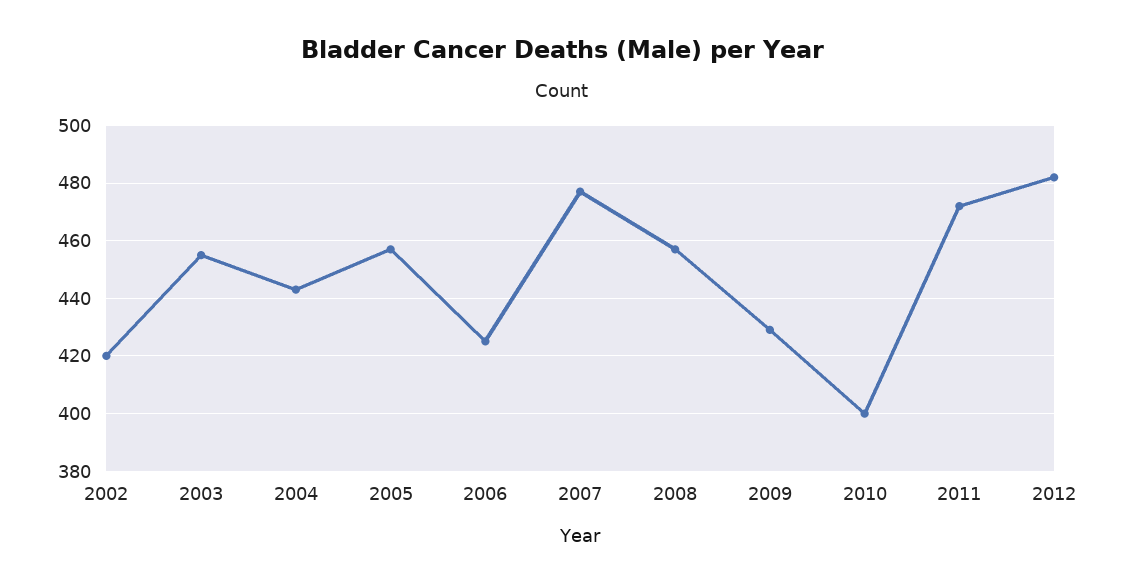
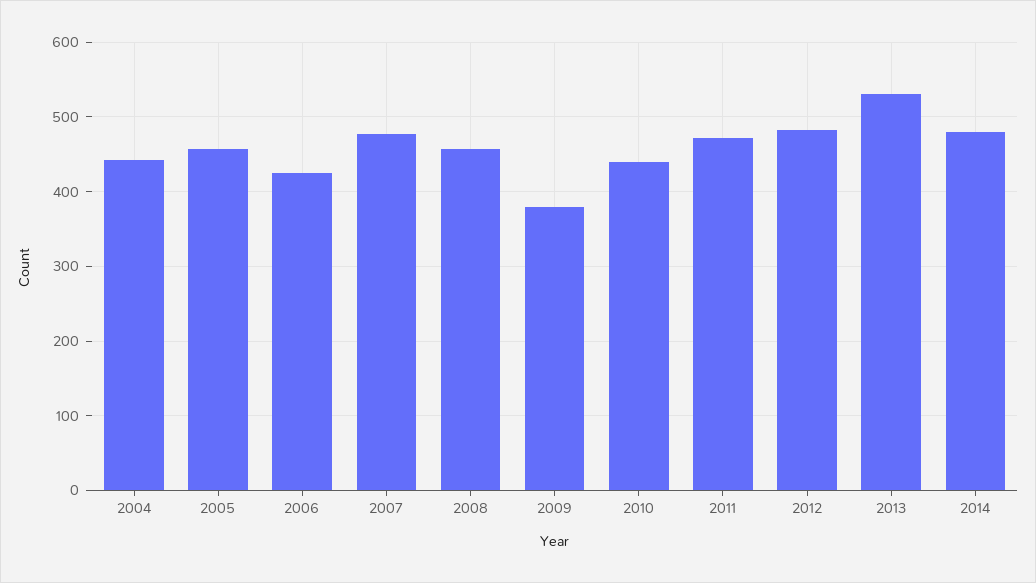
2002: 420 -> none
2003: 455 -> none
2009: 430 -> 380
2010: 400 -> 440
2013: none -> 530
2014: none -> 480

